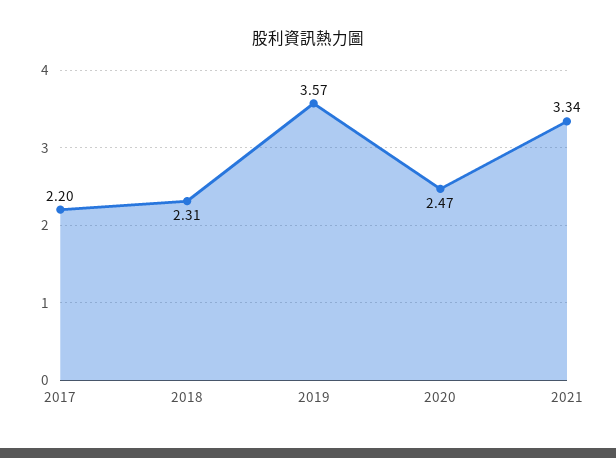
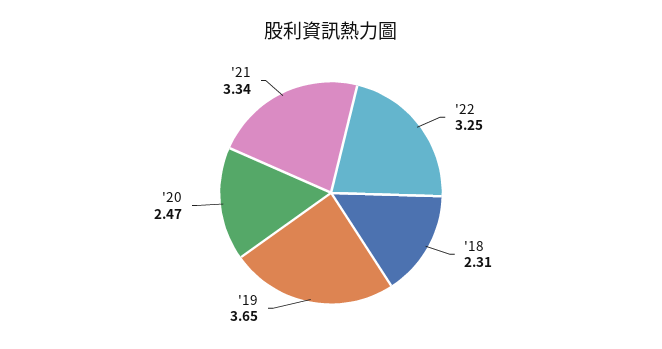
2017: 2.2 -> none
2019: 3.57 -> 3.65
'22: none -> 3.25

